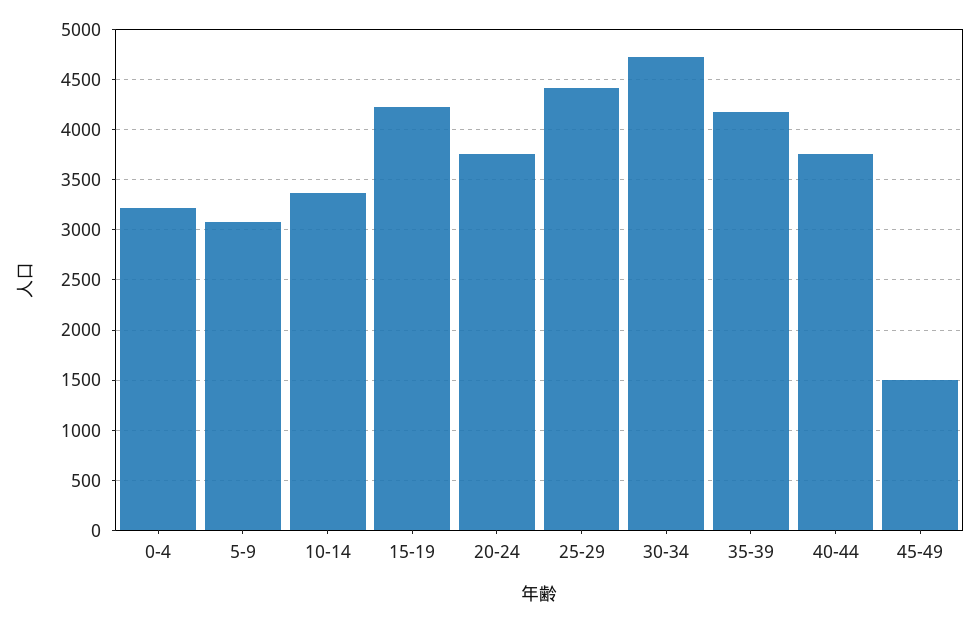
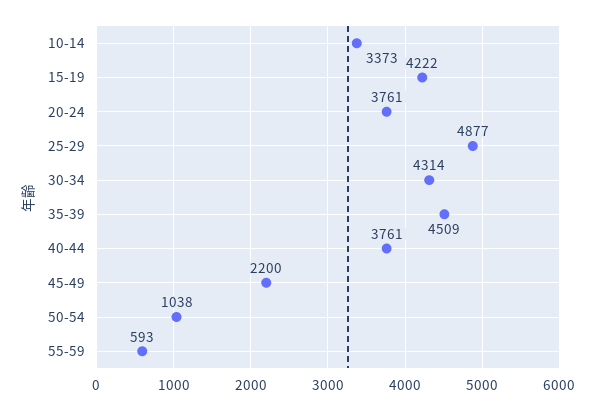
0-4: 3200 -> none
5-9: 3100 -> none
25-29: 4400 -> 4877
30-34: 4700 -> 4314
35-39: 4200 -> 4509
45-49: 1500 -> 2200
50-54: none -> 1038
55-59: none -> 593

